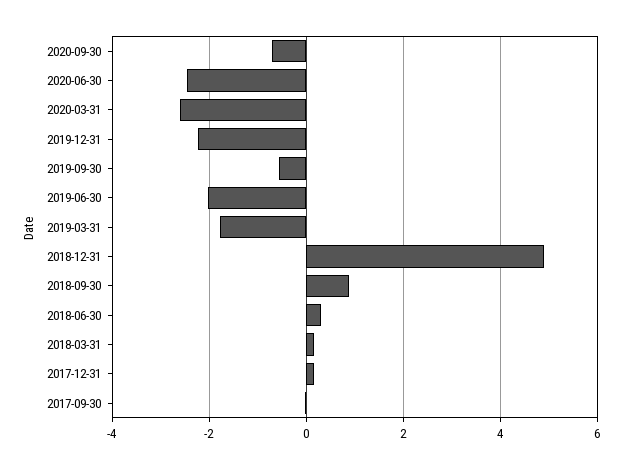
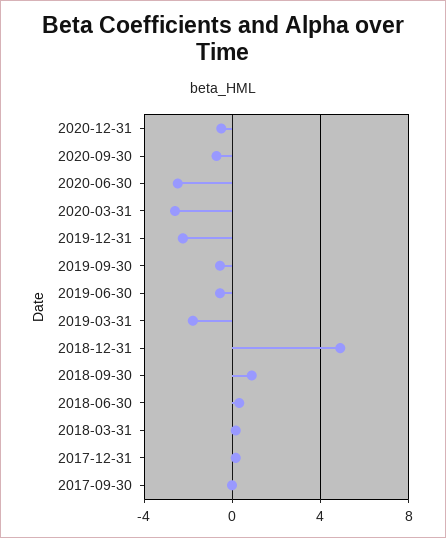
2019-06-30: -2 -> -0.5
2020-12-31: none -> -0.5

